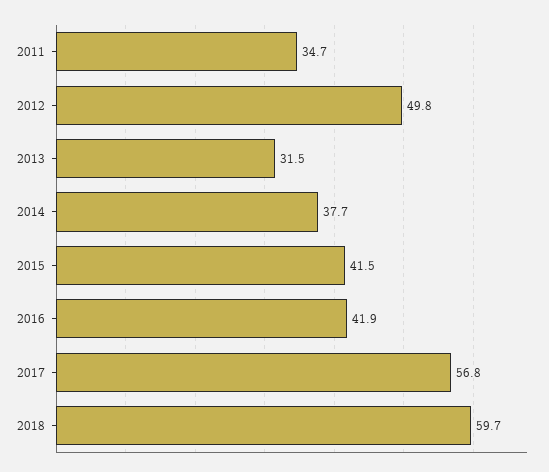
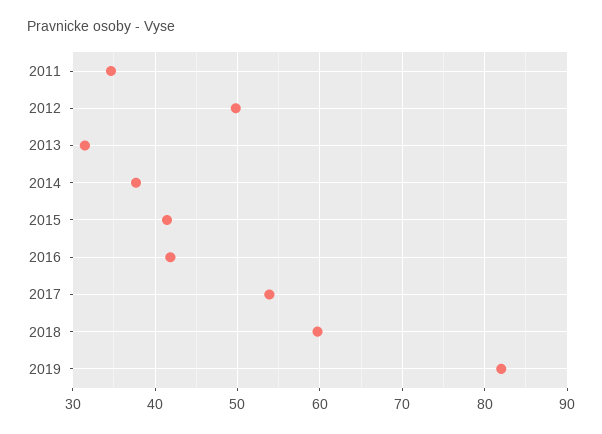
2017: 56.8 -> 54
2019: none -> 82

